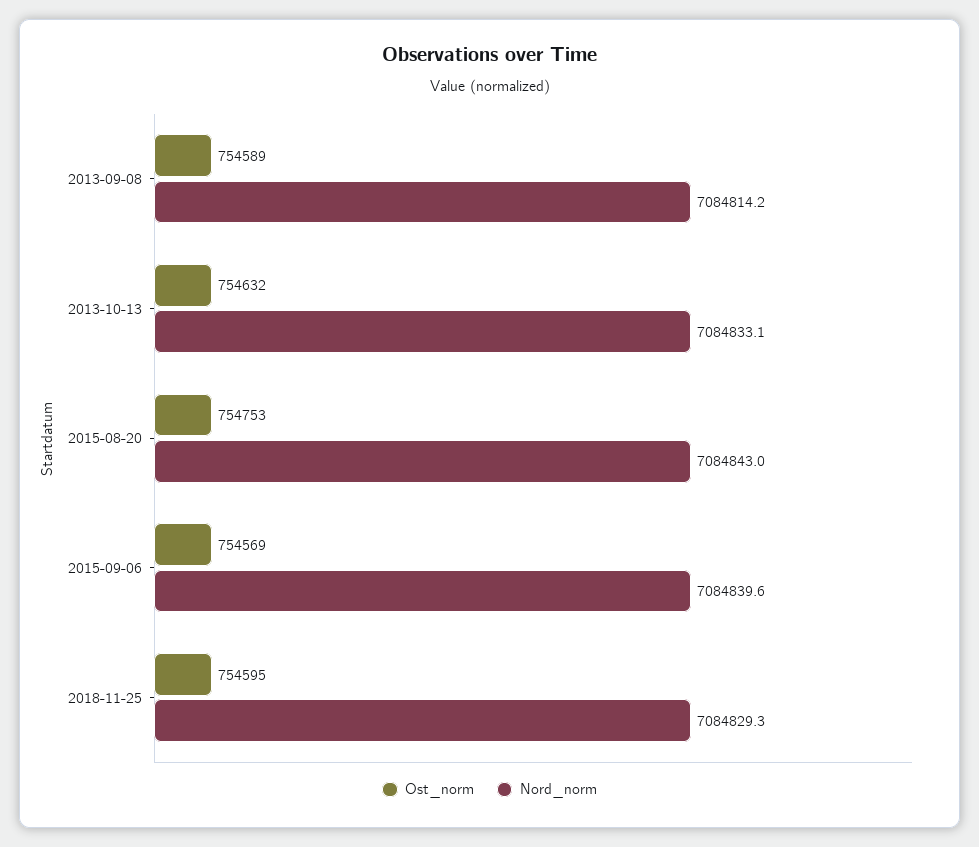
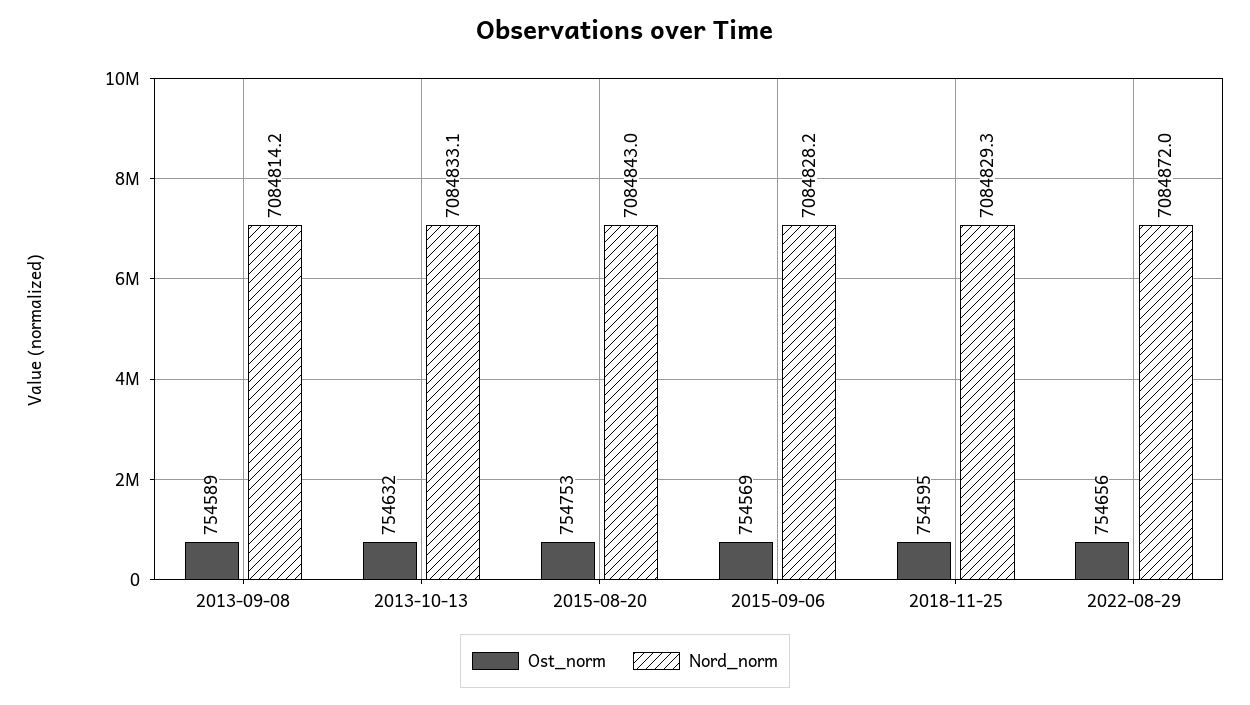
Nord_norm, 2015-09-06: 7084839.6 -> 7084828.2
Ost_norm, 2022-08-29: none -> 754656
Nord_norm, 2022-08-29: none -> 7084872

